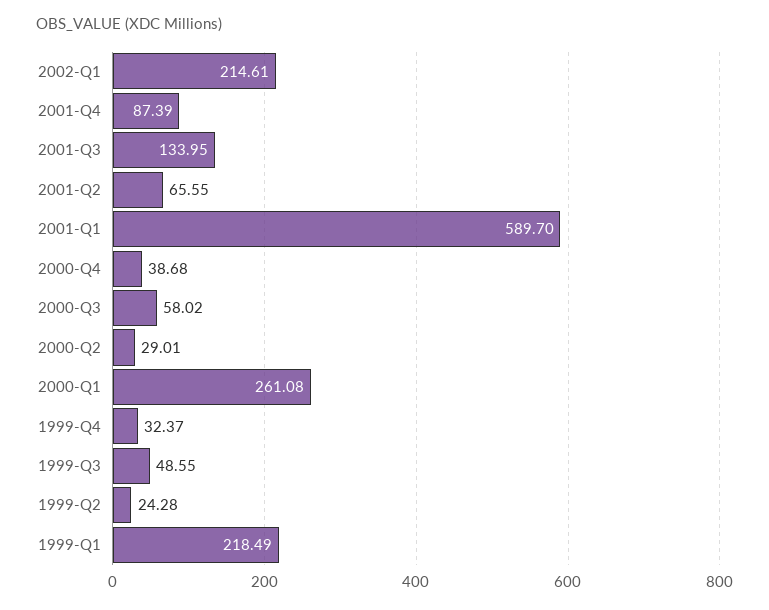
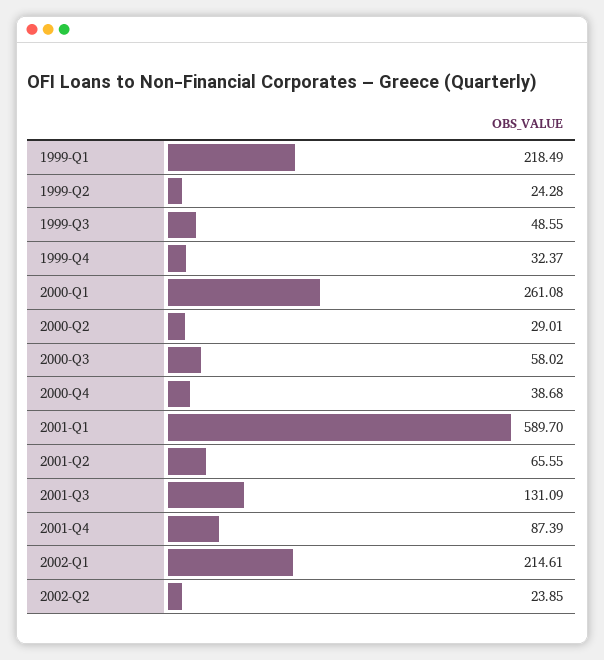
2001-Q3: 133.95 -> 131.09
2002-Q2: none -> 23.85

